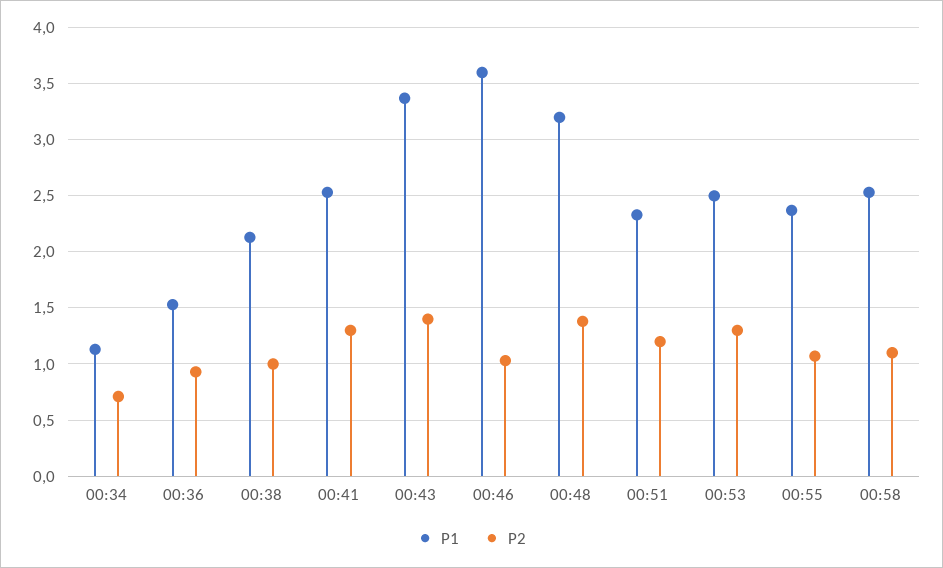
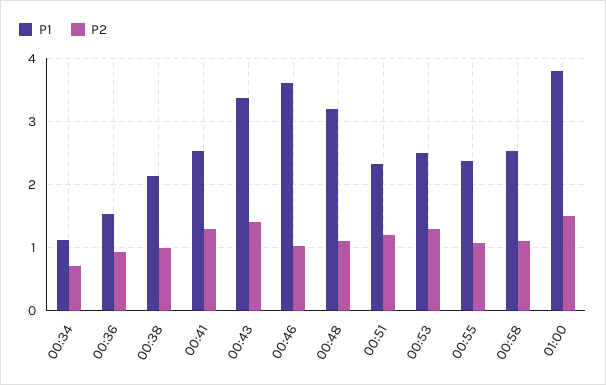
P2, 00:48: 1.4 -> 1.1
P1, 01:00: none -> 3.8
P2, 01:00: none -> 1.5

